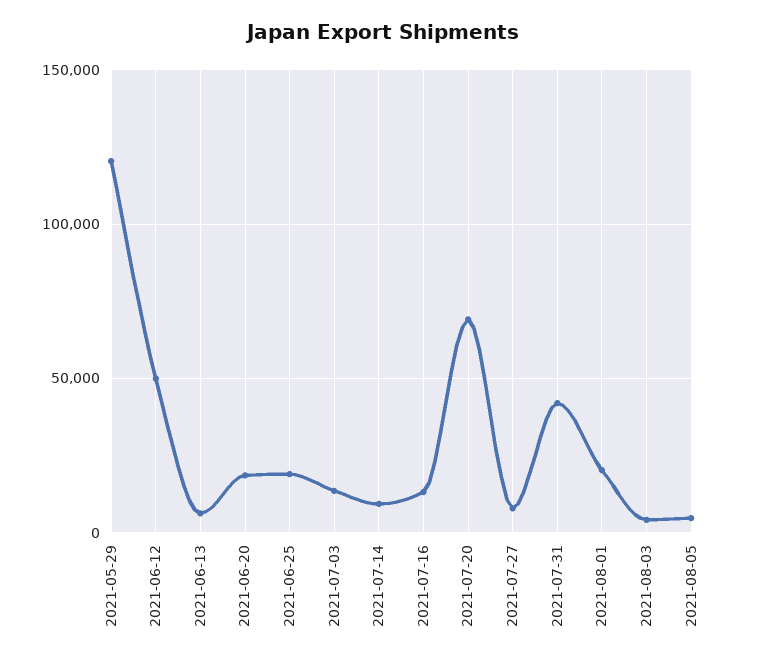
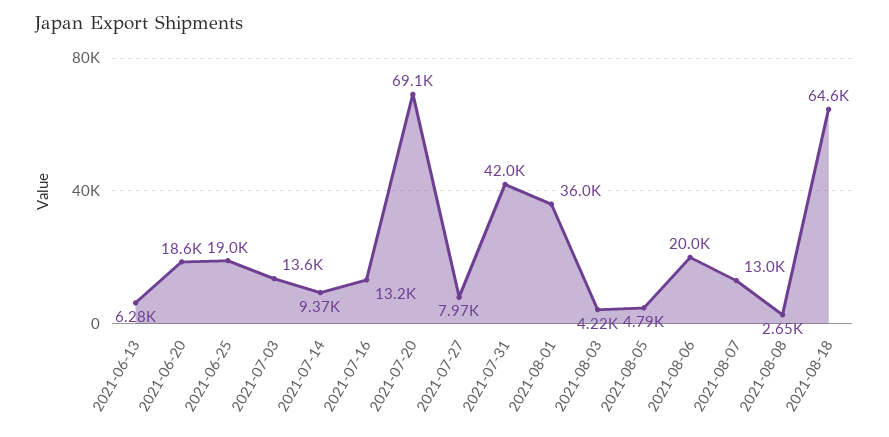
2021-05-29: 120000 -> none
2021-06-12: 50000 -> none
2021-08-01: 20000 -> 36000
2021-08-06: none -> 20000
2021-08-07: none -> 13000
2021-08-08: none -> 2650
2021-08-18: none -> 64600

